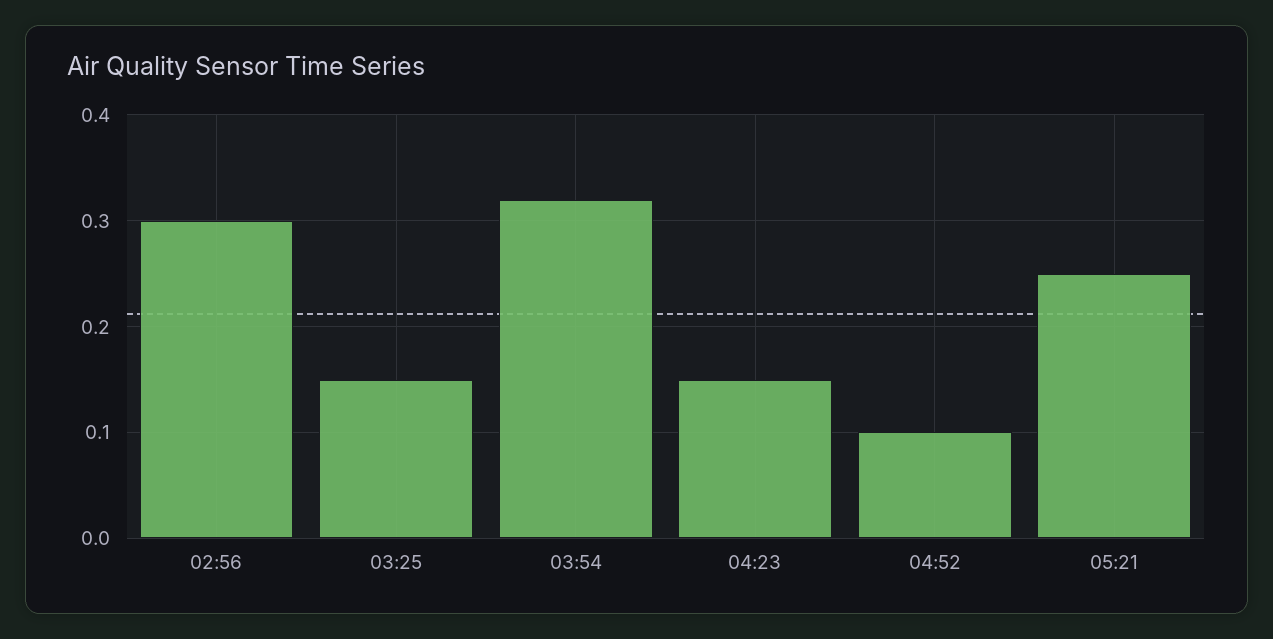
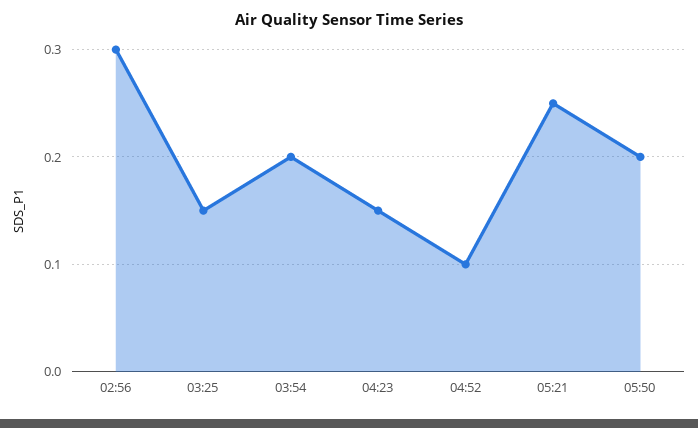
03:54: 0.32 -> 0.2
05:50: none -> 0.2

